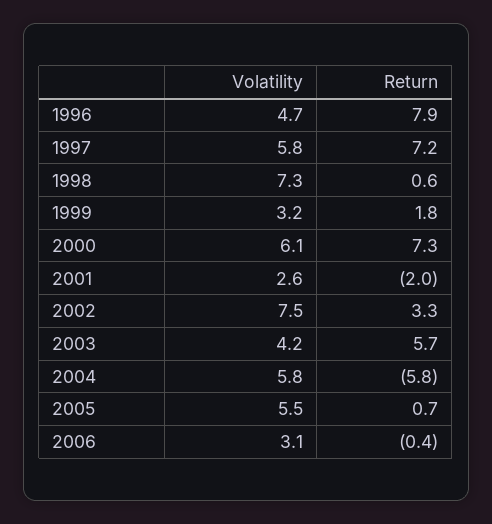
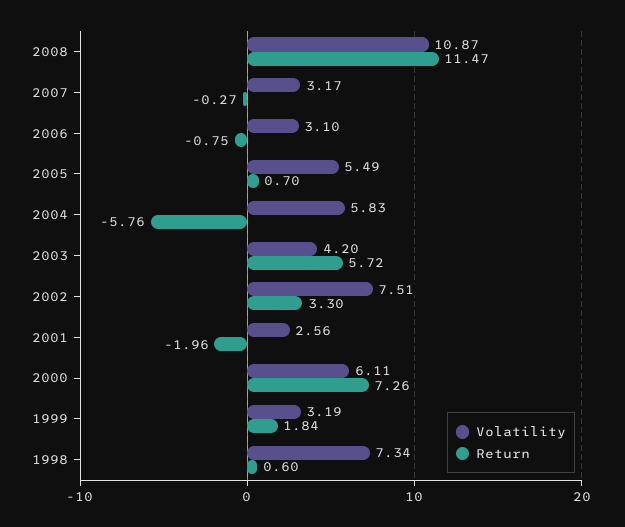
Volatility, 1996: 4.7 -> none
Return, 1996: 7.9 -> none
Volatility, 1997: 5.8 -> none
Return, 1997: 7.2 -> none
Return, 2006: -0.4 -> -0.75
Volatility, 2008: none -> 10.87
Return, 2008: none -> 11.47
Volatility, 2007: none -> 3.17
Return, 2007: none -> -0.27

